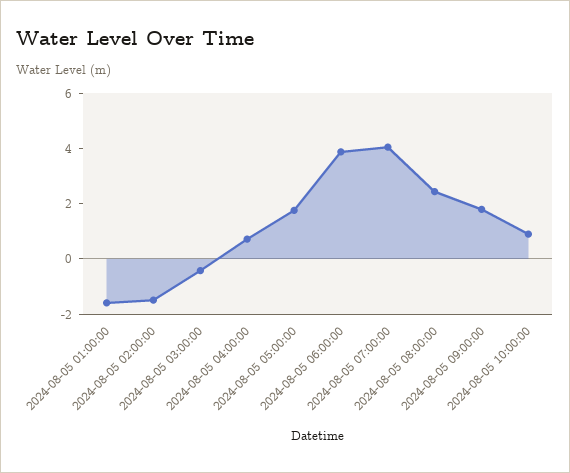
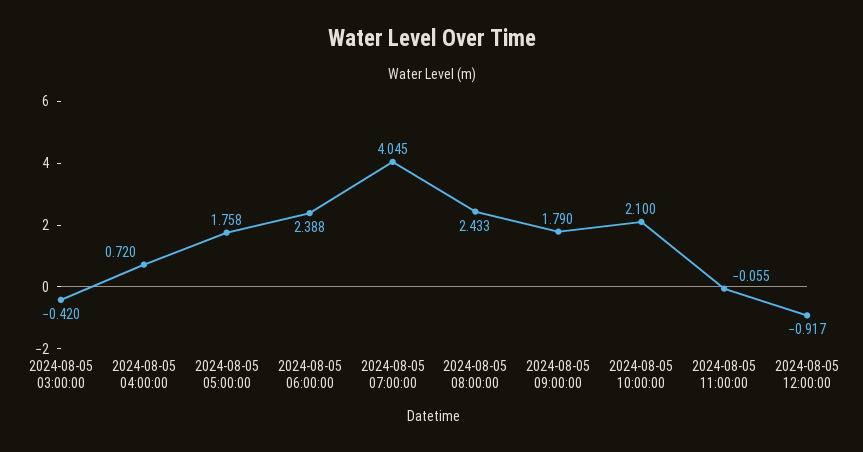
2024-08-05 01:00:00: -1.5 -> none
2024-08-05 02:00:00: -1.5 -> none
2024-08-05 06:00:00: 4 -> 2.388
2024-08-05 10:00:00: 1 -> 2.1
2024-08-05 11:00:00: none -> -0.055
2024-08-05 12:00:00: none -> -0.917

